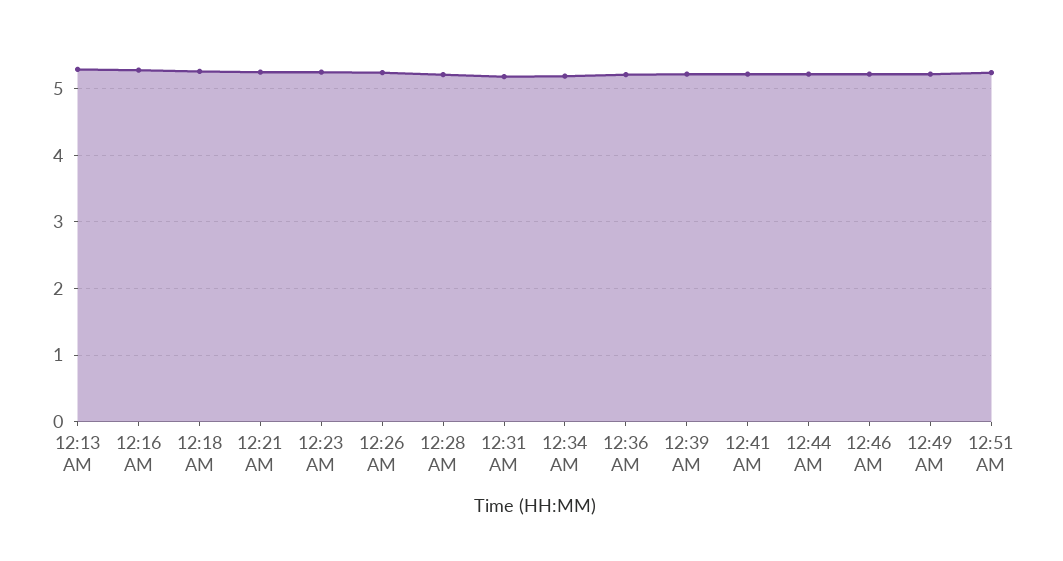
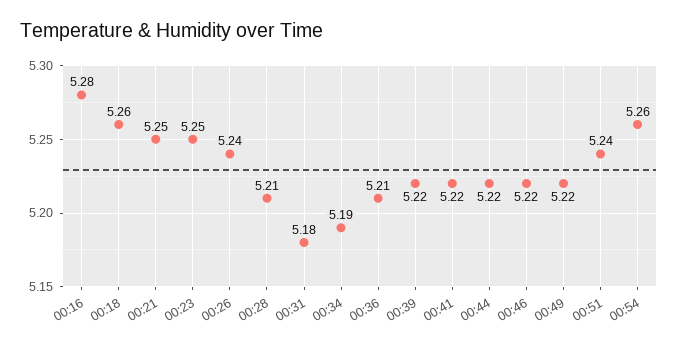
12:13 AM: 5.3 -> none
00:54: none -> 5.26

